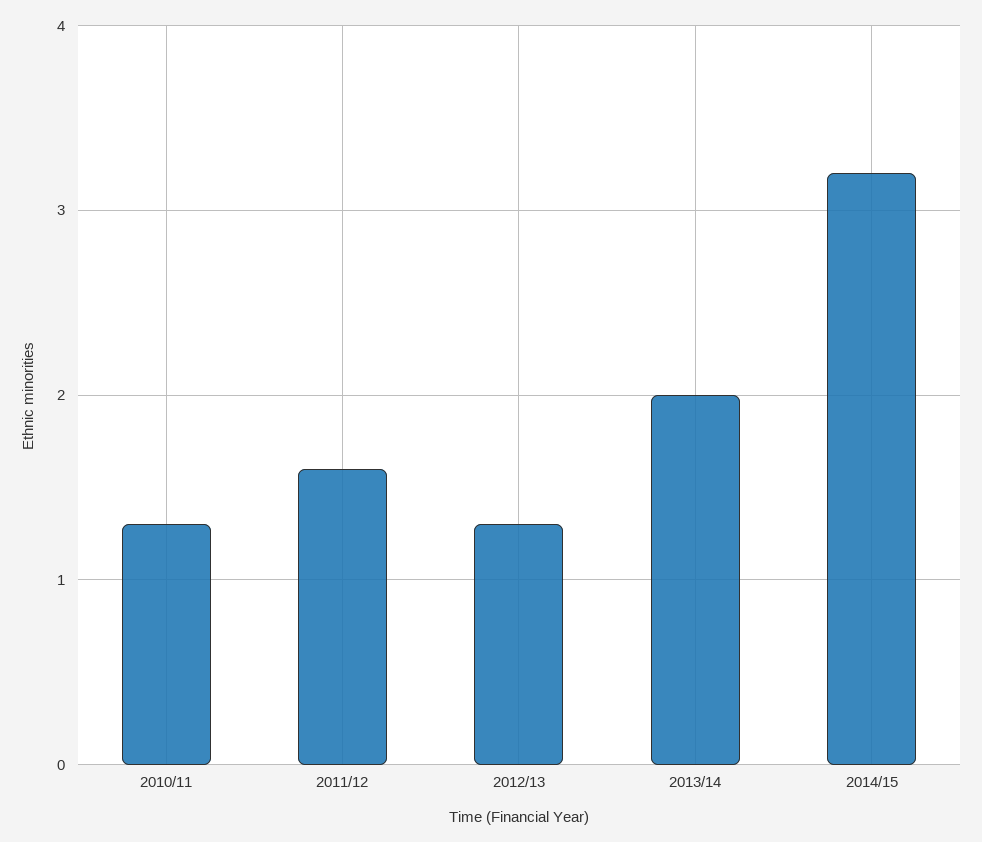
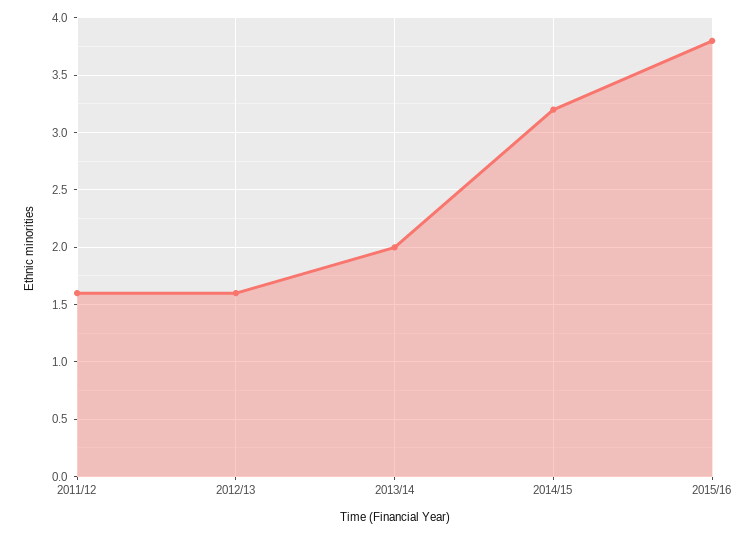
2010/11: 1.3 -> none
2012/13: 1.3 -> 1.6
2015/16: none -> 3.8

